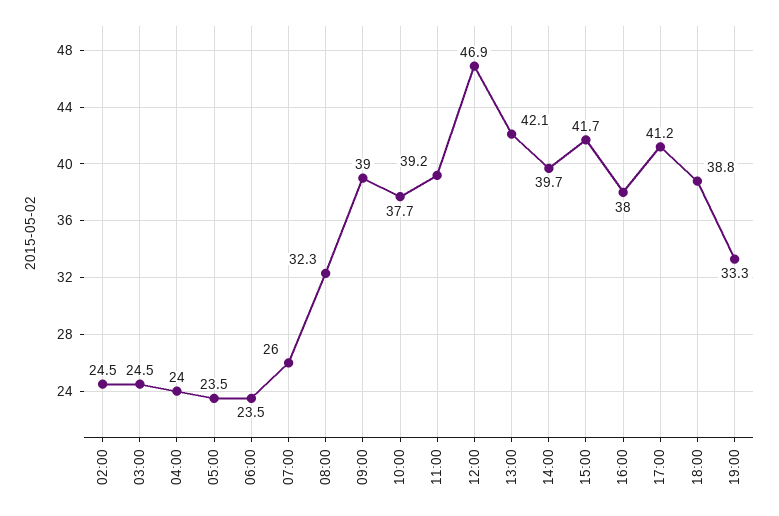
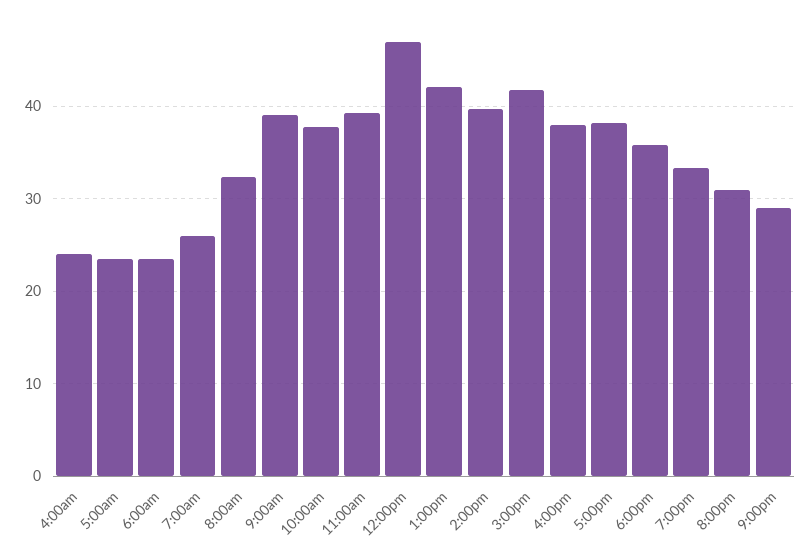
02:00: 24.5 -> none
03:00: 24.5 -> none
17:00: 41.2 -> 38
18:00: 38.8 -> 36
8:00pm: none -> 31
9:00pm: none -> 29

